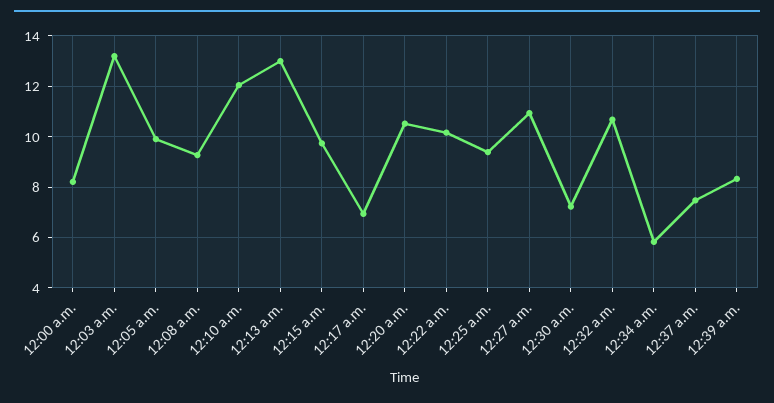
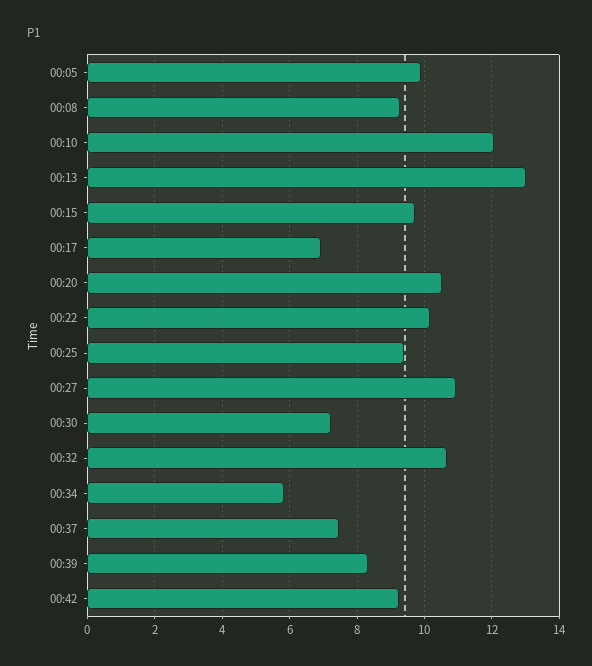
12:00 a.m.: 8.25 -> none
12:03 a.m.: 13.25 -> none
00:42: none -> 9.2

